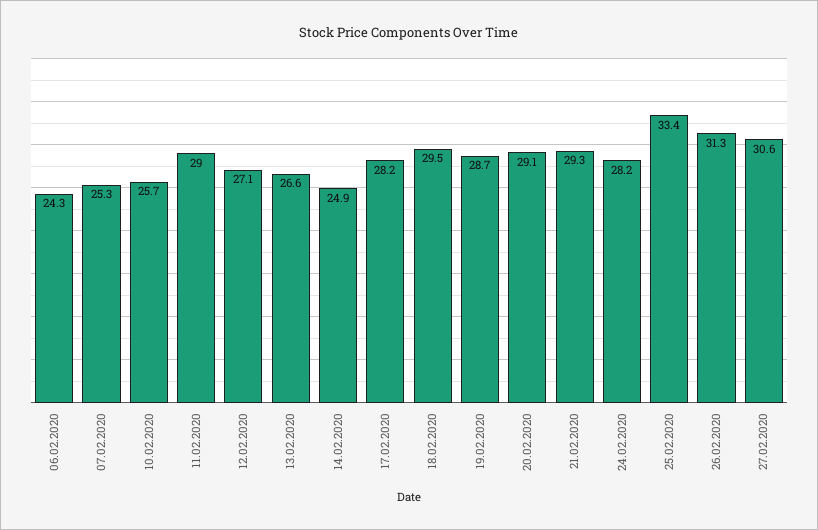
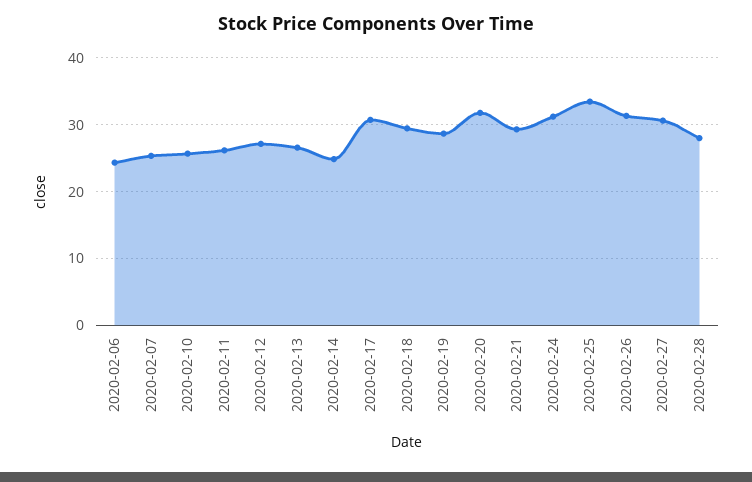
11.02.2020: 29 -> 26
17.02.2020: 28.2 -> 31
20.02.2020: 29.1 -> 32
24.02.2020: 28.2 -> 31
2020-02-28: none -> 28

